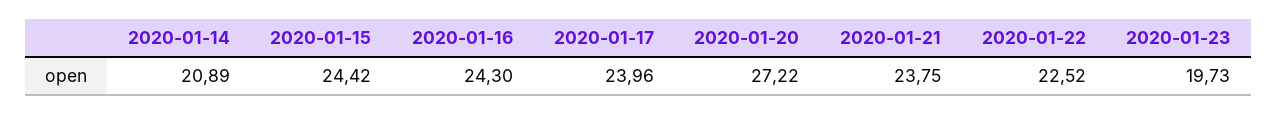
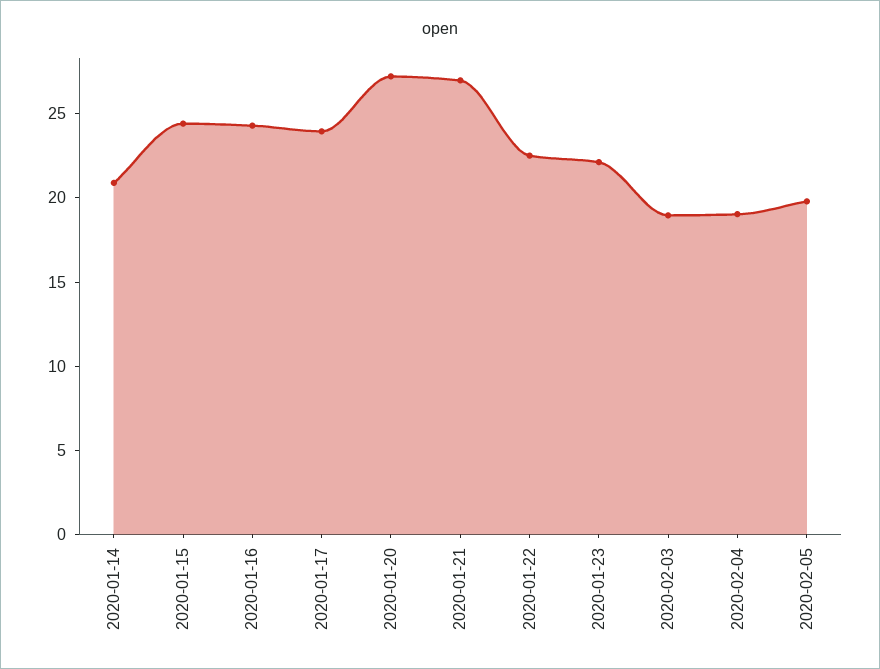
2020-01-21: 23.75 -> 27
2020-01-23: 19.73 -> 22
2020-02-03: none -> 19
2020-02-04: none -> 19
2020-02-05: none -> 20

